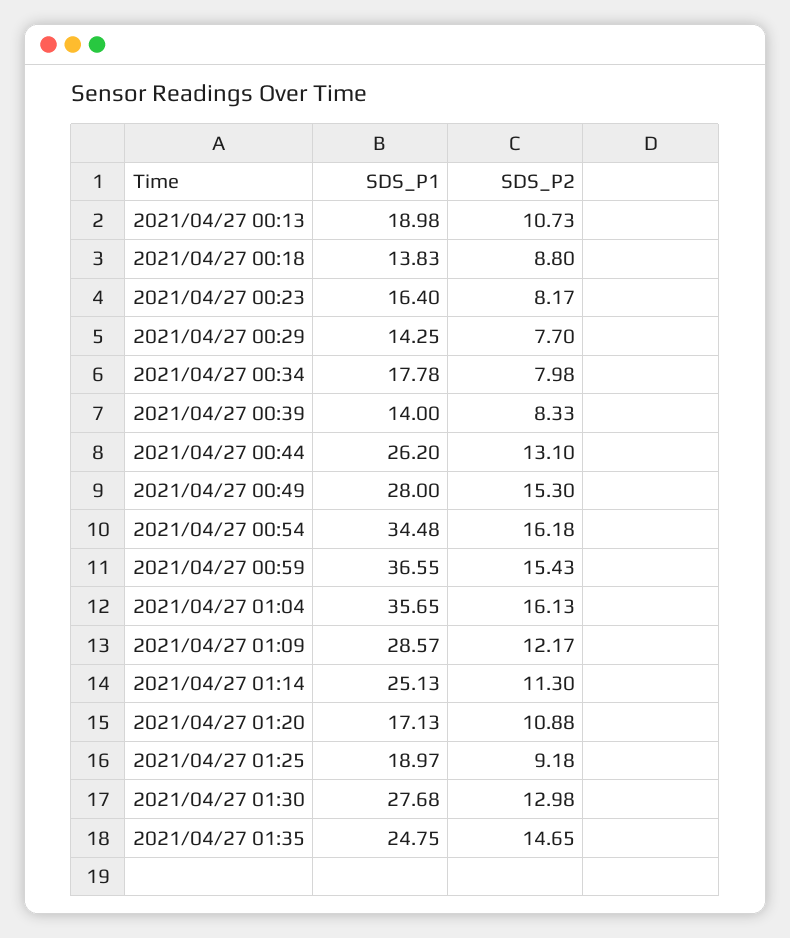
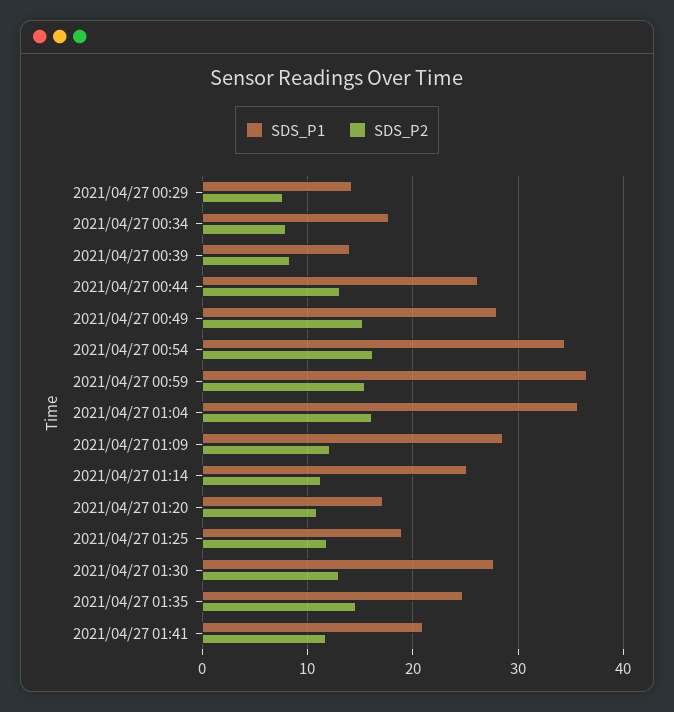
SDS_P1, 2021/04/27 00:13: 18.98 -> none
SDS_P2, 2021/04/27 00:13: 10.73 -> none
SDS_P1, 2021/04/27 00:18: 13.83 -> none
SDS_P2, 2021/04/27 00:18: 8.8 -> none
SDS_P1, 2021/04/27 00:23: 16.4 -> none
SDS_P2, 2021/04/27 00:23: 8.17 -> none
SDS_P2, 2021/04/27 01:25: 9.18 -> 12
SDS_P1, 2021/04/27 01:41: none -> 21
SDS_P2, 2021/04/27 01:41: none -> 12

